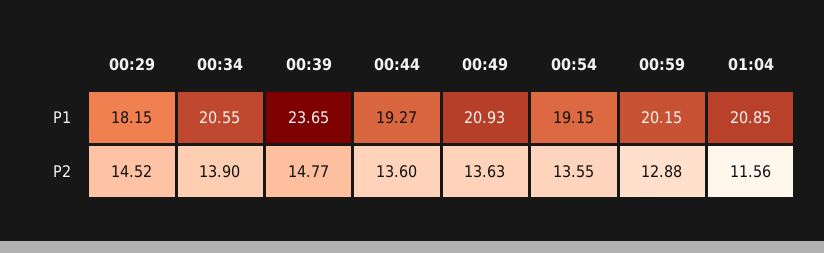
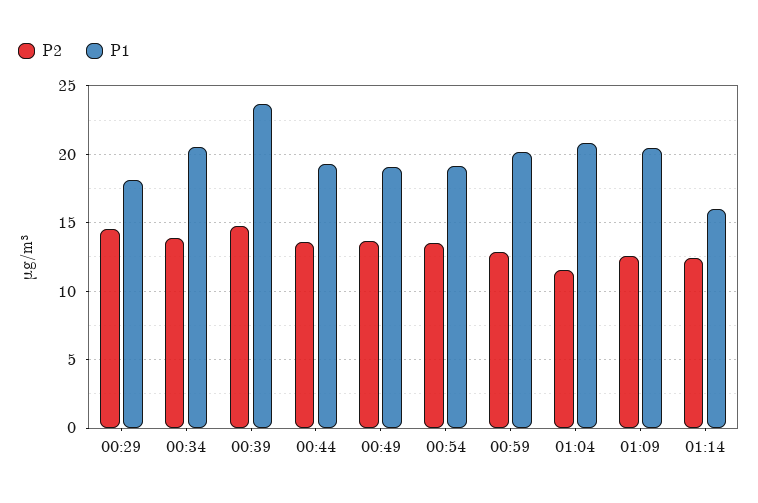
P1, 00:49: 20.93 -> 19
P2, 01:09: none -> 12.5
P1, 01:09: none -> 20.5
P2, 01:14: none -> 12.5
P1, 01:14: none -> 16

